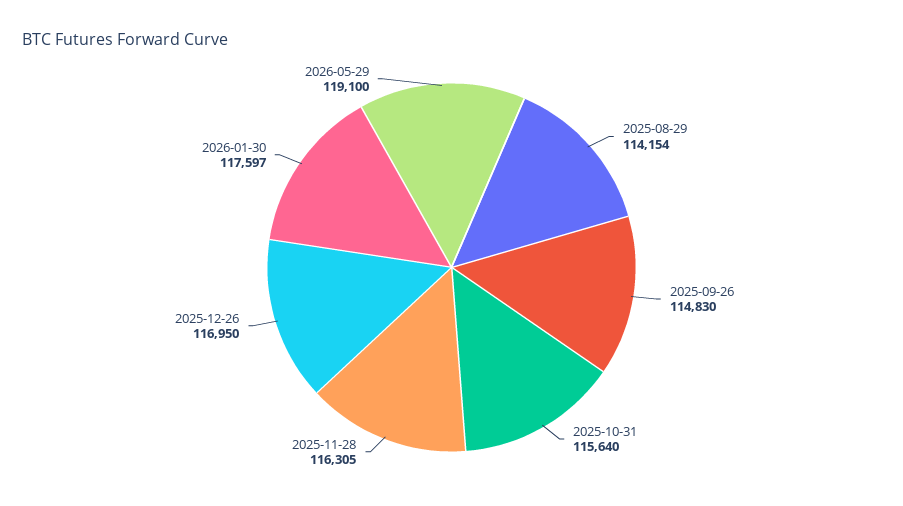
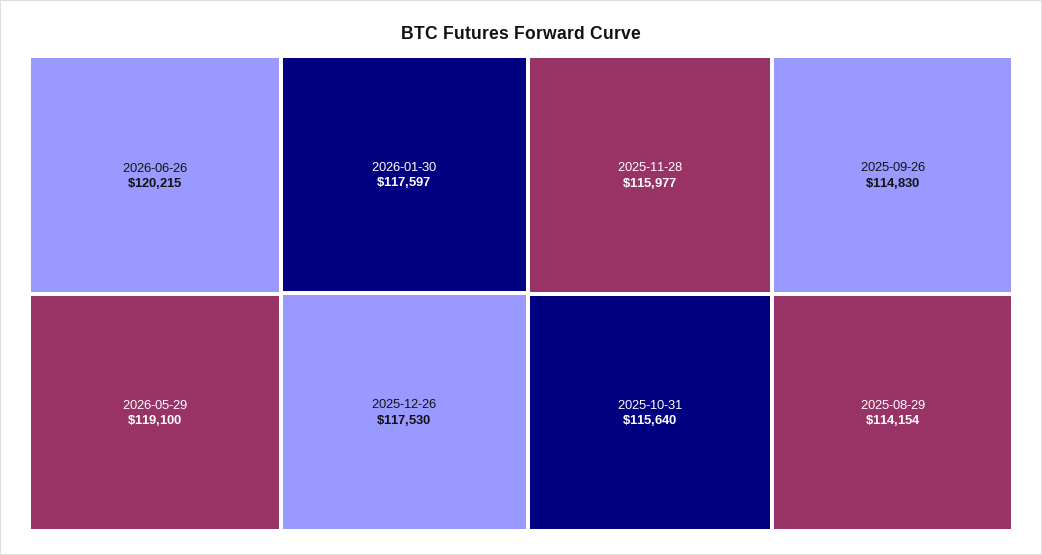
2025-11-28: 116305 -> 115977
2025-12-26: 116950 -> 117530
2026-06-26: none -> 120215

